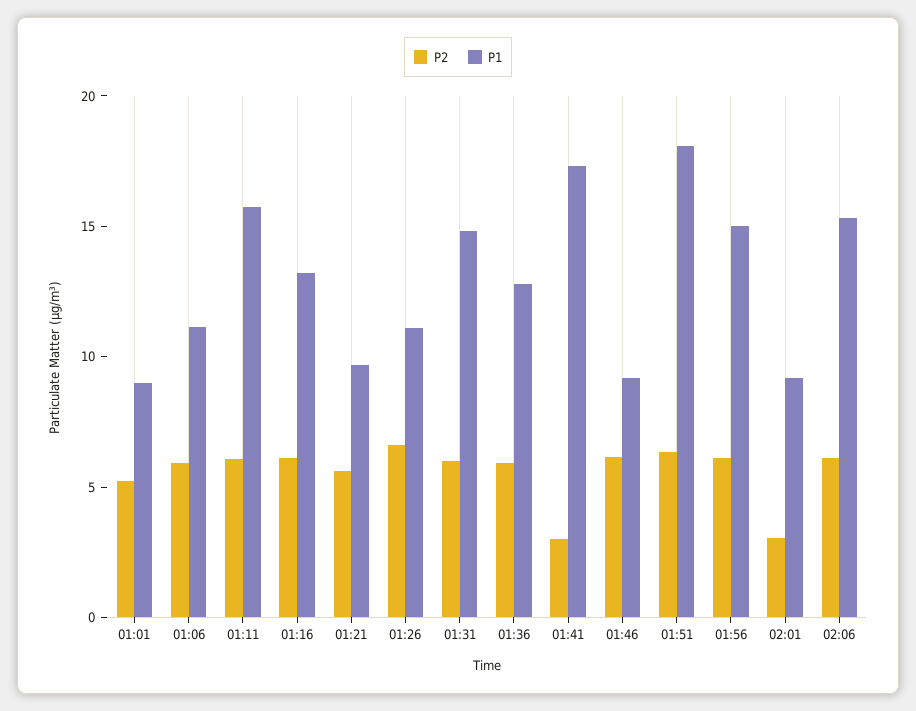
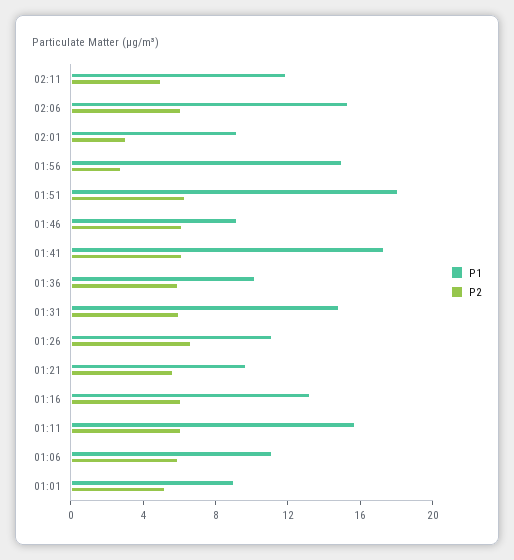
P1, 01:36: 13 -> 10
P2, 01:41: 3 -> 6
P2, 01:56: 6 -> 3
P1, 02:11: none -> 12
P2, 02:11: none -> 5

